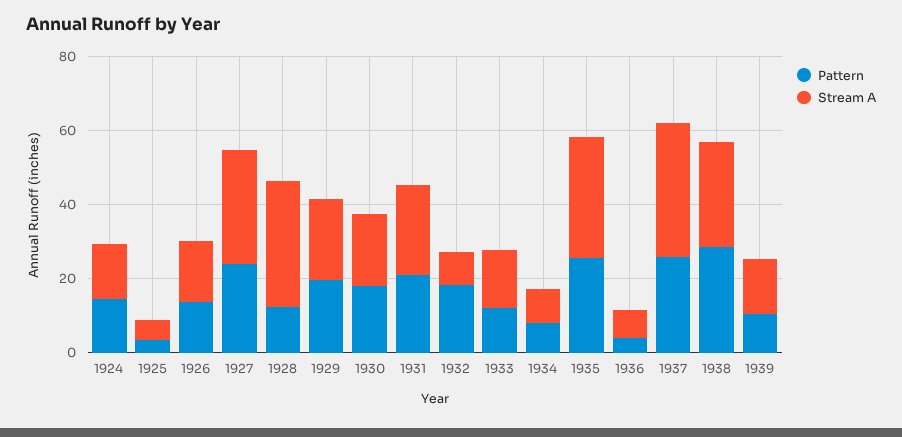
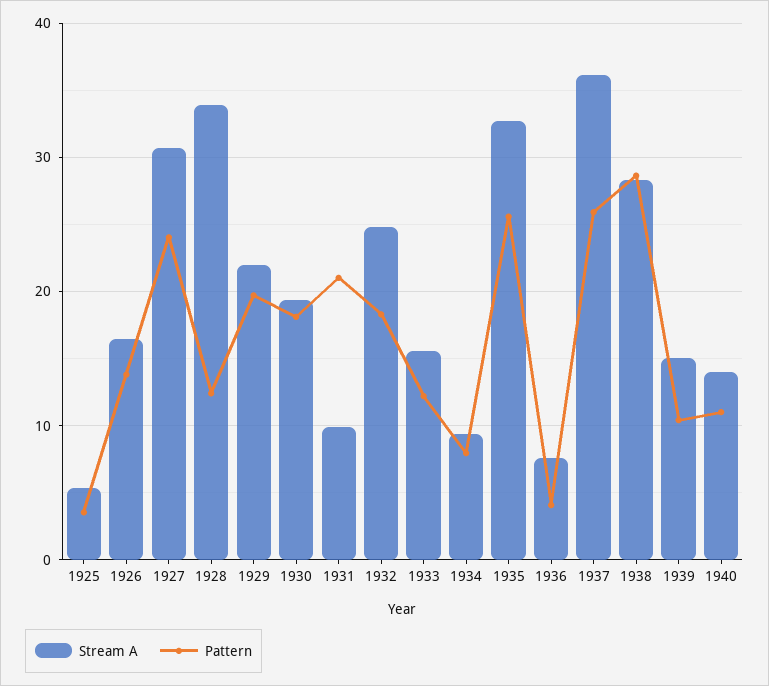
Pattern, 1924: 15 -> none
Stream A, 1924: 15 -> none
Stream A, 1931: 25 -> 10
Stream A, 1932: 10 -> 25
Stream A, 1940: none -> 14
Pattern, 1940: none -> 11

